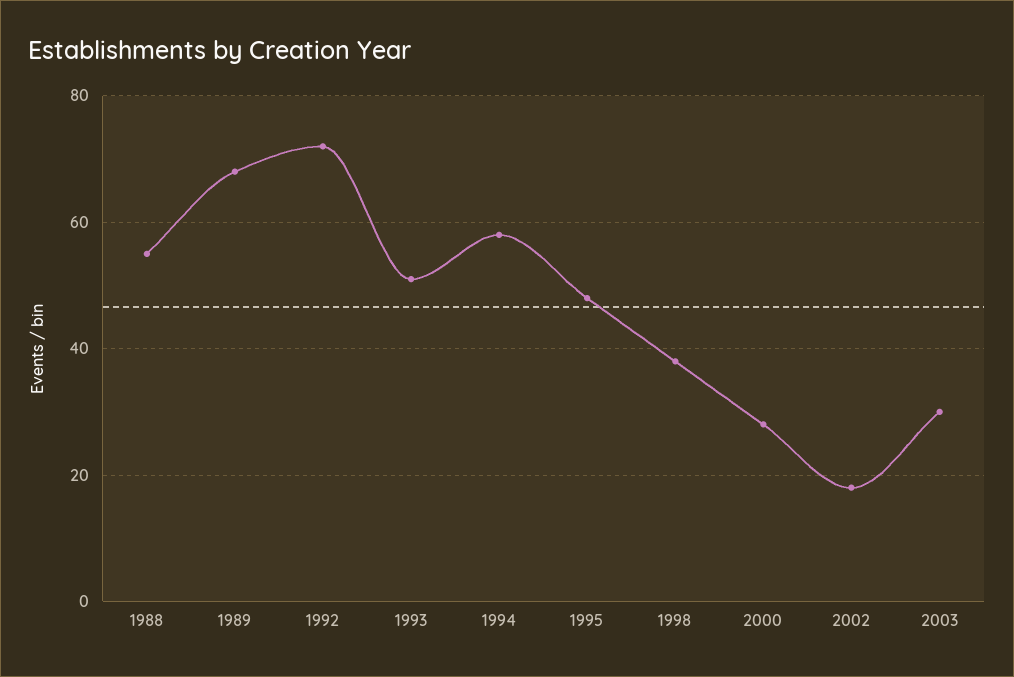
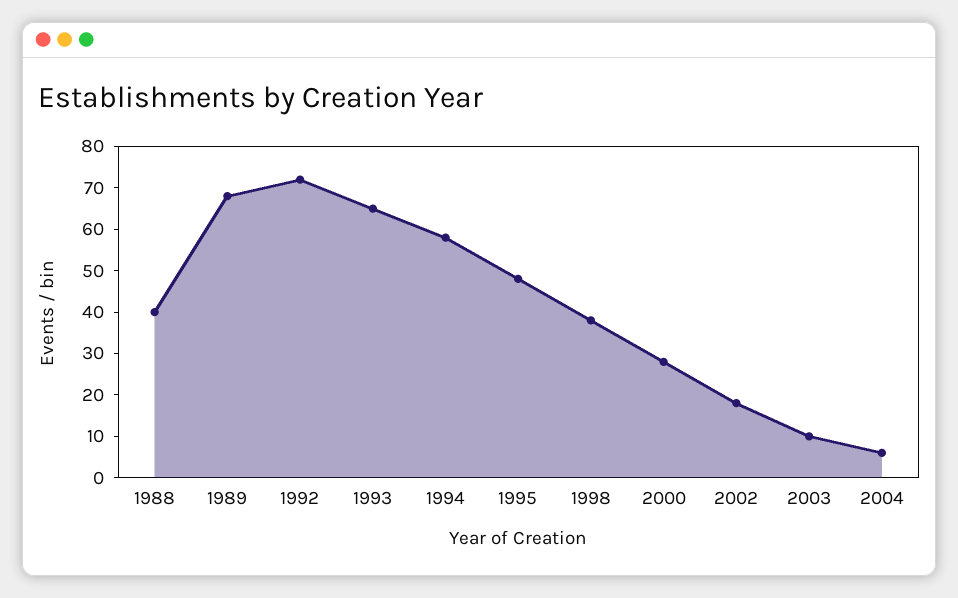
1988: 55 -> 40
1993: 50 -> 65
2003: 30 -> 10
2004: none -> 5

